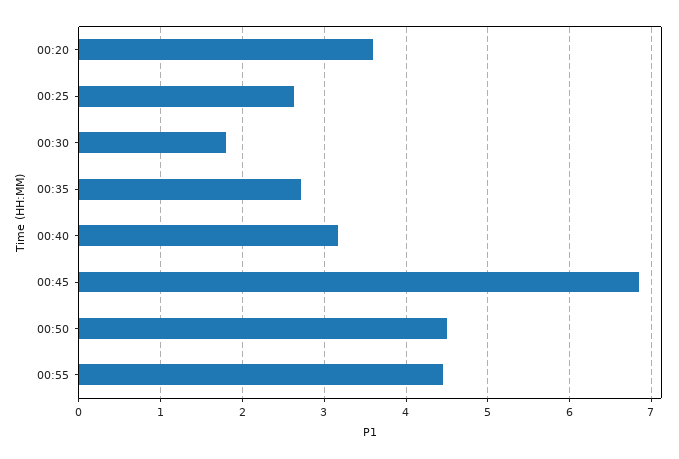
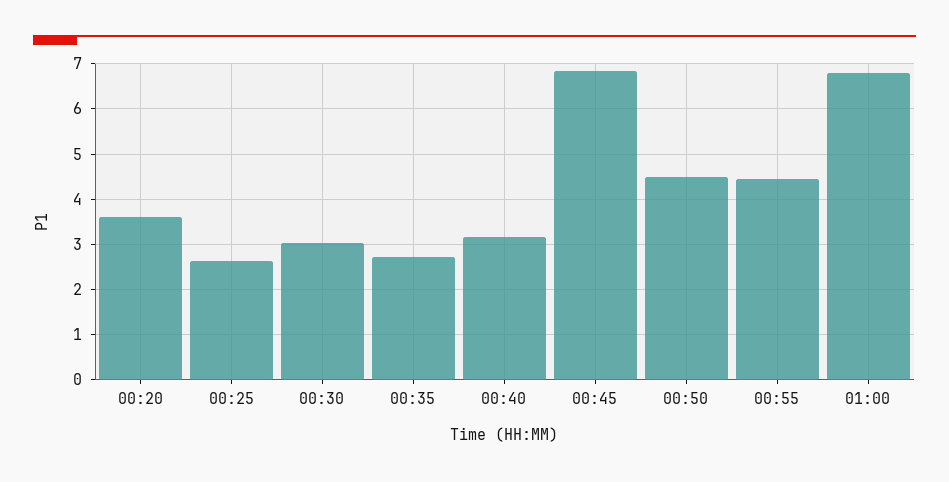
00:30: 1.8 -> 3
01:00: none -> 6.8

